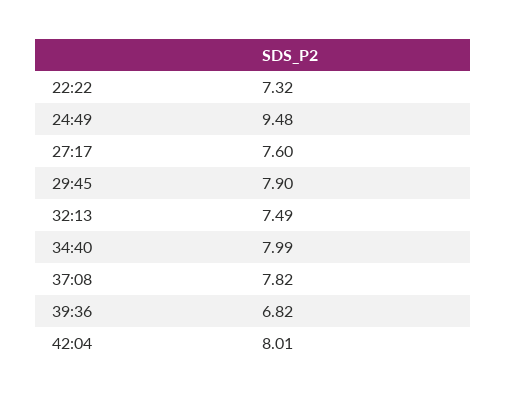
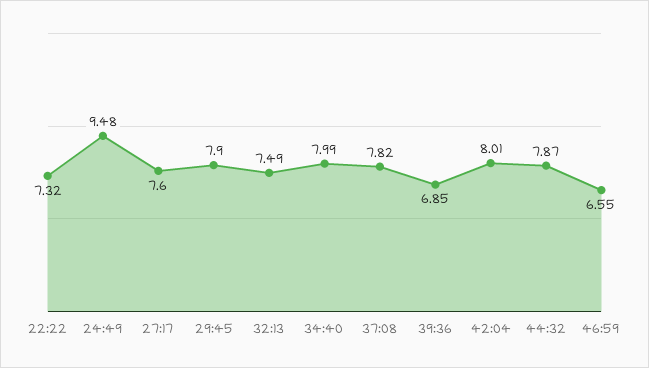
39:36: 6.82 -> 6.85
44:32: none -> 7.87
46:59: none -> 6.55

